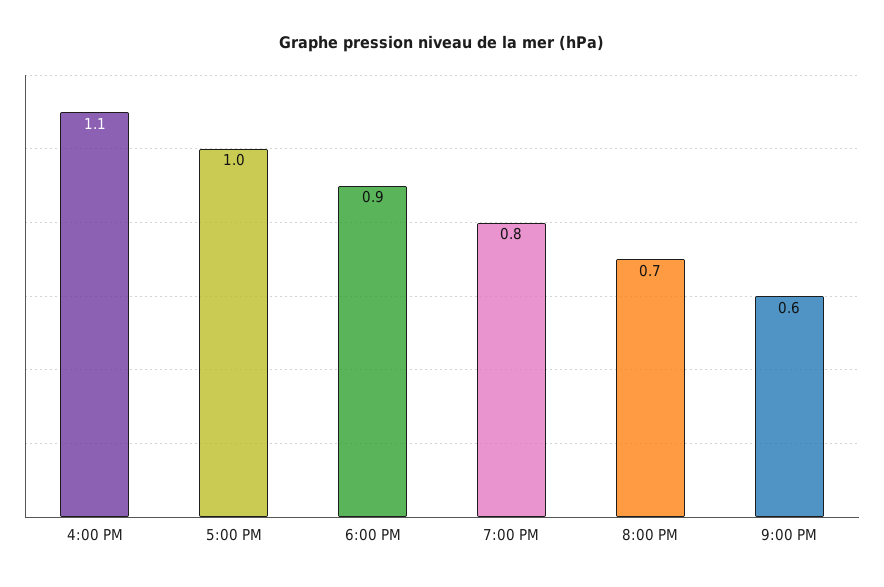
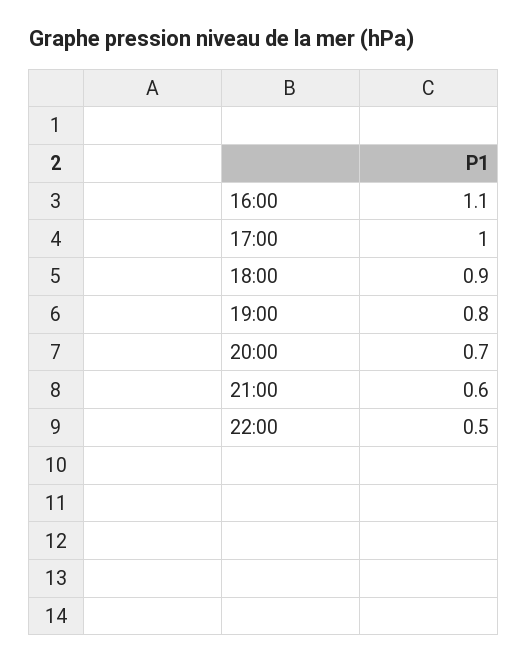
22:00: none -> 0.5

